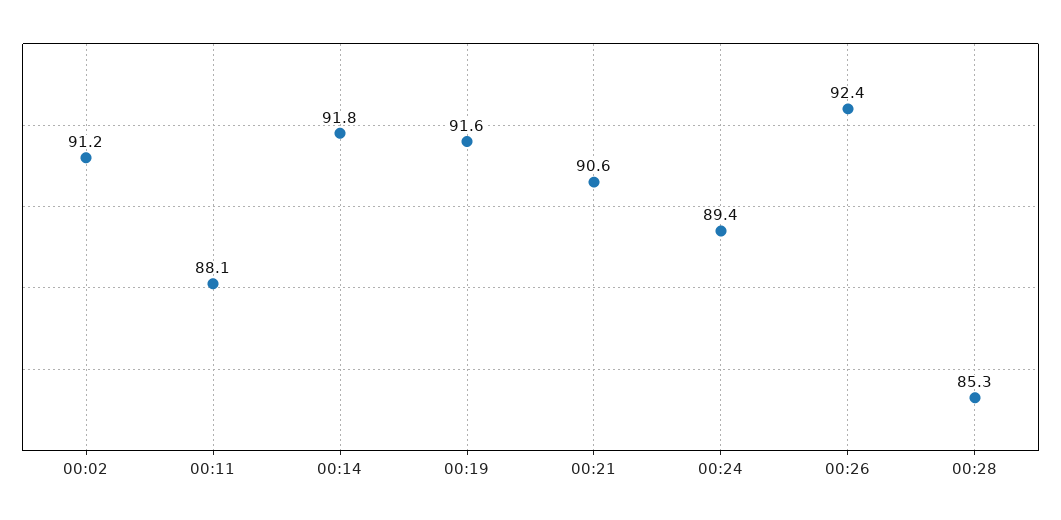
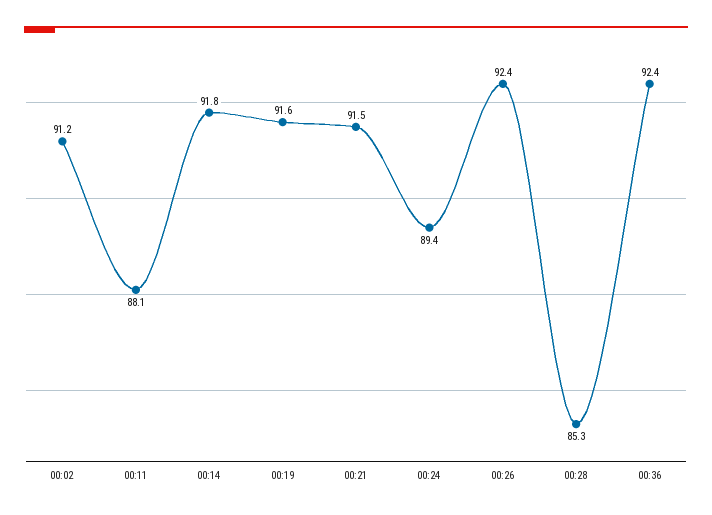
00:21: 90.6 -> 91.5
00:36: none -> 92.4

